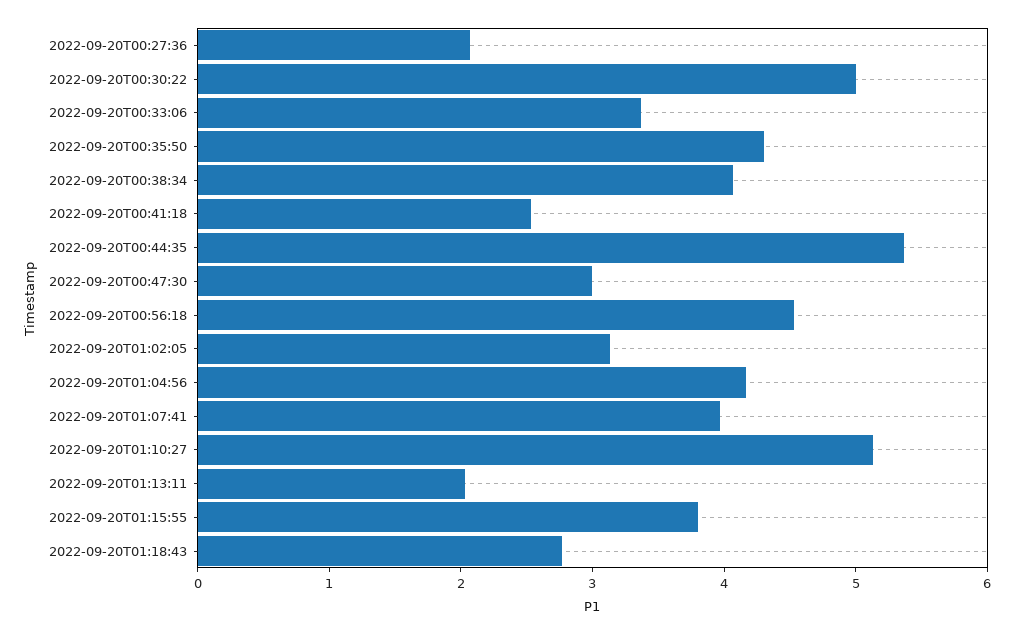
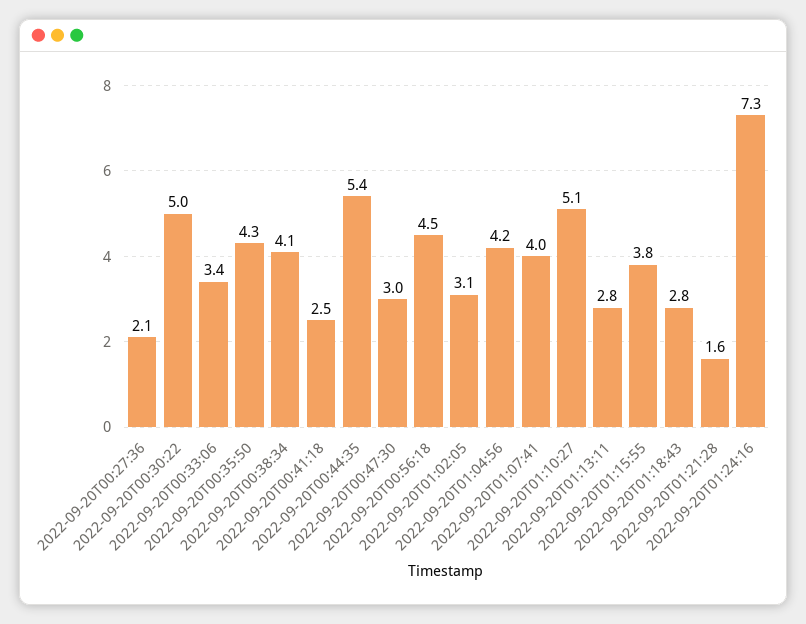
2022-09-20T01:13:11: 2 -> 2.8
2022-09-20T01:21:28: none -> 1.6
2022-09-20T01:24:16: none -> 7.3

